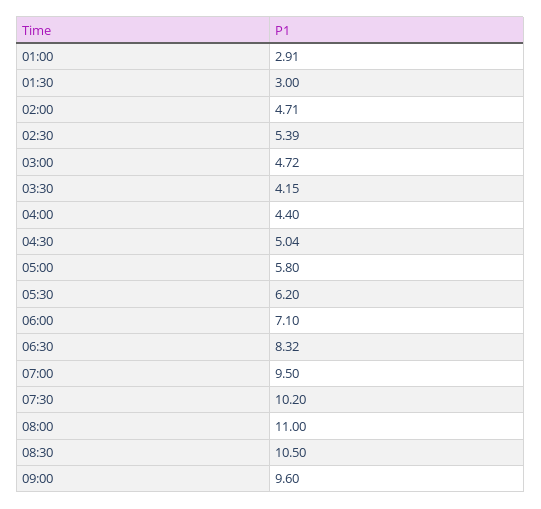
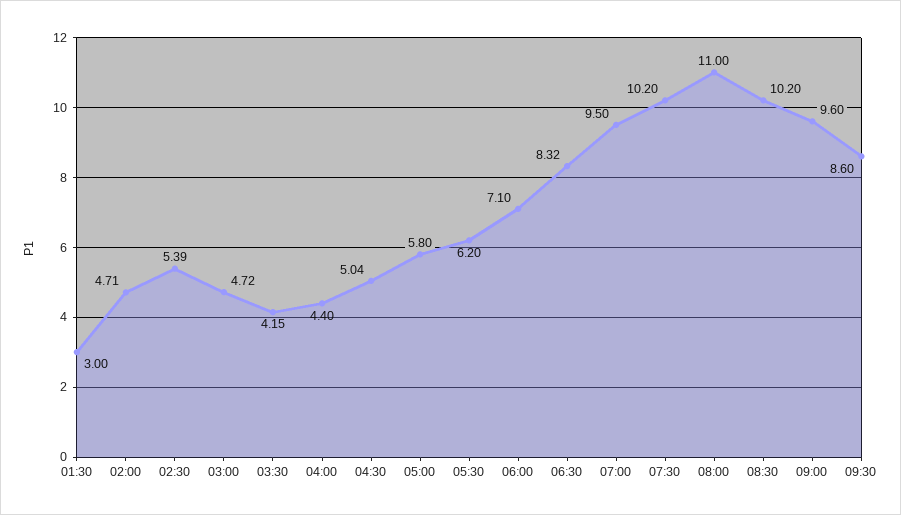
01:00: 2.91 -> none
08:30: 10.5 -> 10.2
09:30: none -> 8.6

